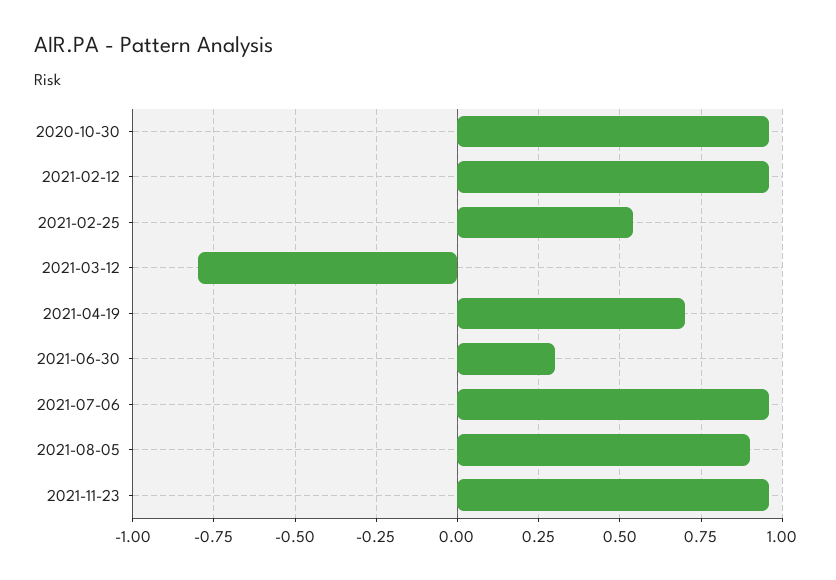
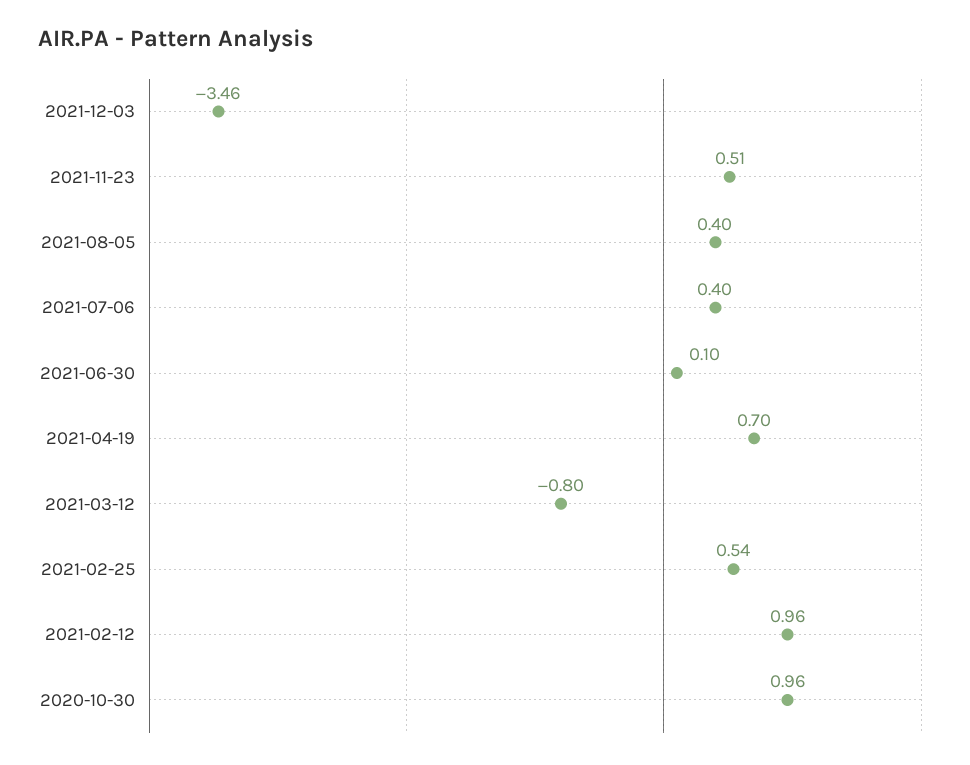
2021-06-30: 0.3 -> 0.1
2021-07-06: 0.95 -> 0.4
2021-08-05: 0.9 -> 0.4
2021-11-23: 0.95 -> 0.51
2021-12-03: none -> -3.46

